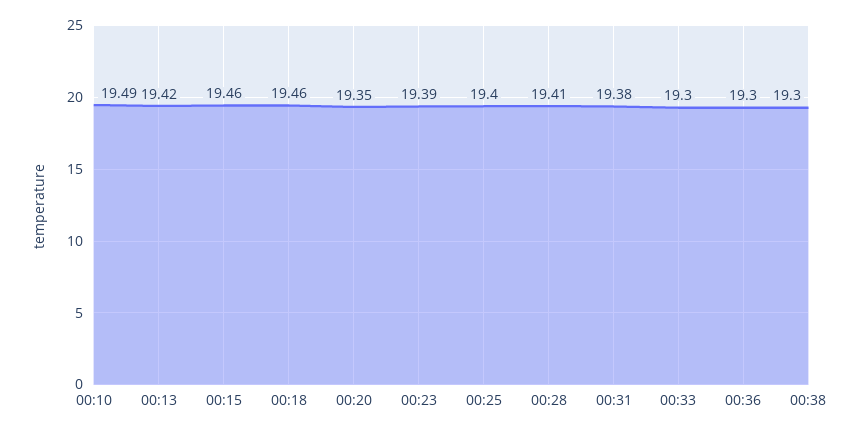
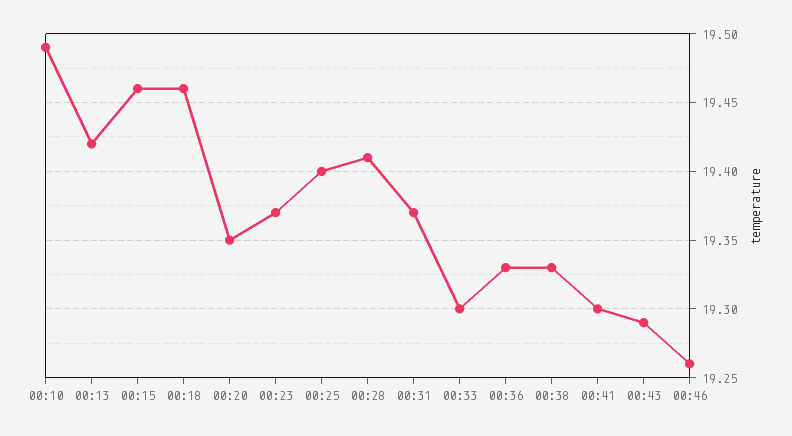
00:23: 19.39 -> 19.37
00:31: 19.38 -> 19.37
00:36: 19.3 -> 19.33
00:38: 19.3 -> 19.33
00:41: none -> 19.3
00:43: none -> 19.29
00:46: none -> 19.26

